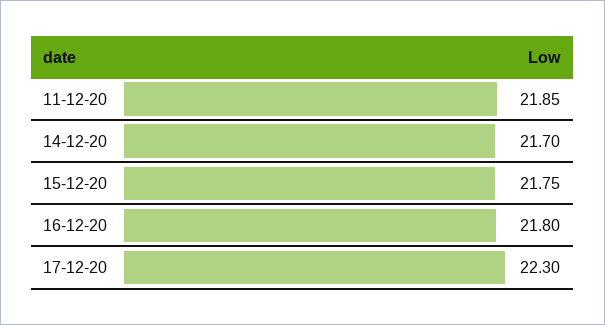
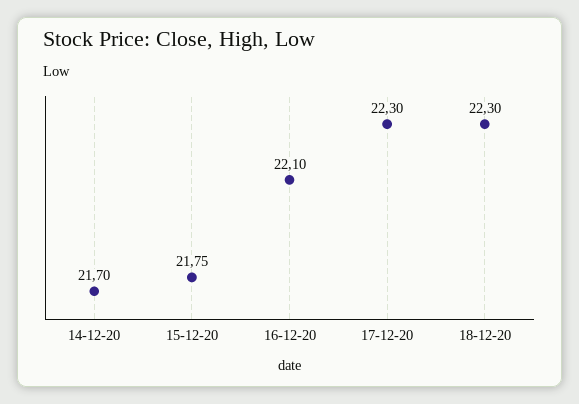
11-12-20: 21.85 -> none
16-12-20: 21.8 -> 22.1
18-12-20: none -> 22.3

